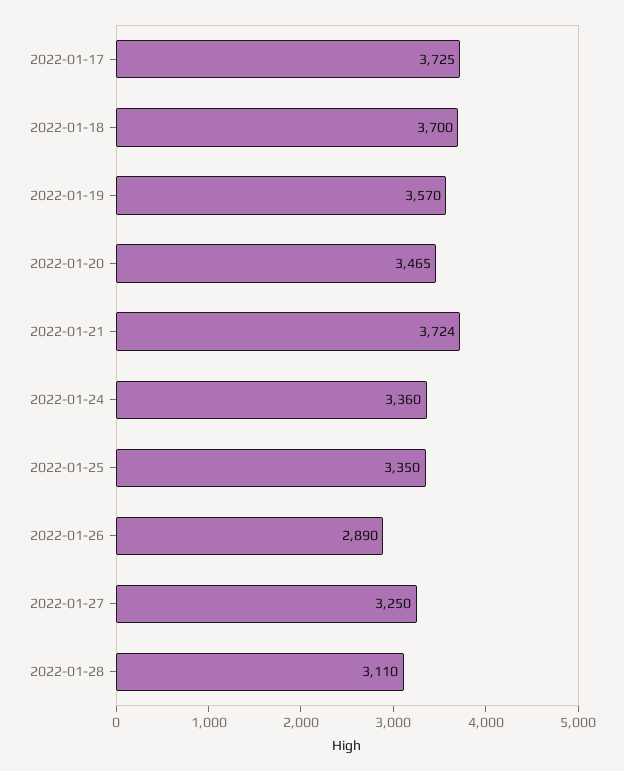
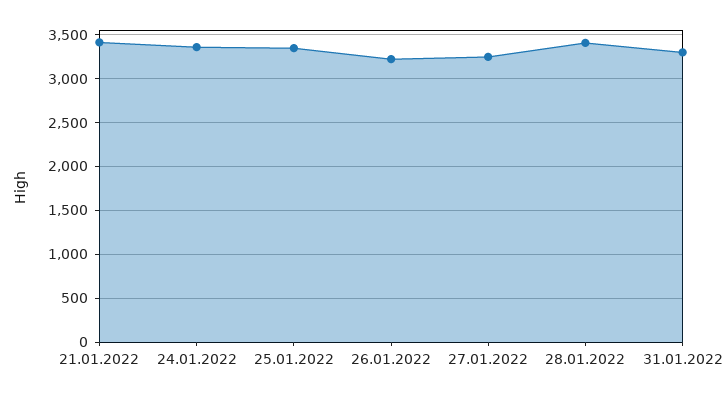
2022-01-17: 3725 -> none
2022-01-18: 3700 -> none
2022-01-19: 3570 -> none
2022-01-20: 3465 -> none
2022-01-21: 3724 -> 3400
2022-01-26: 2890 -> 3200
2022-01-28: 3110 -> 3400
31.01.2022: none -> 3300

